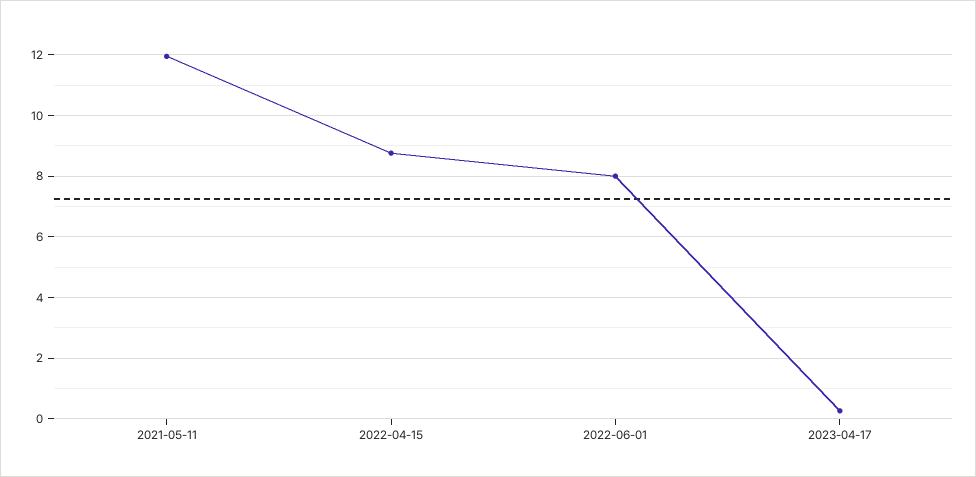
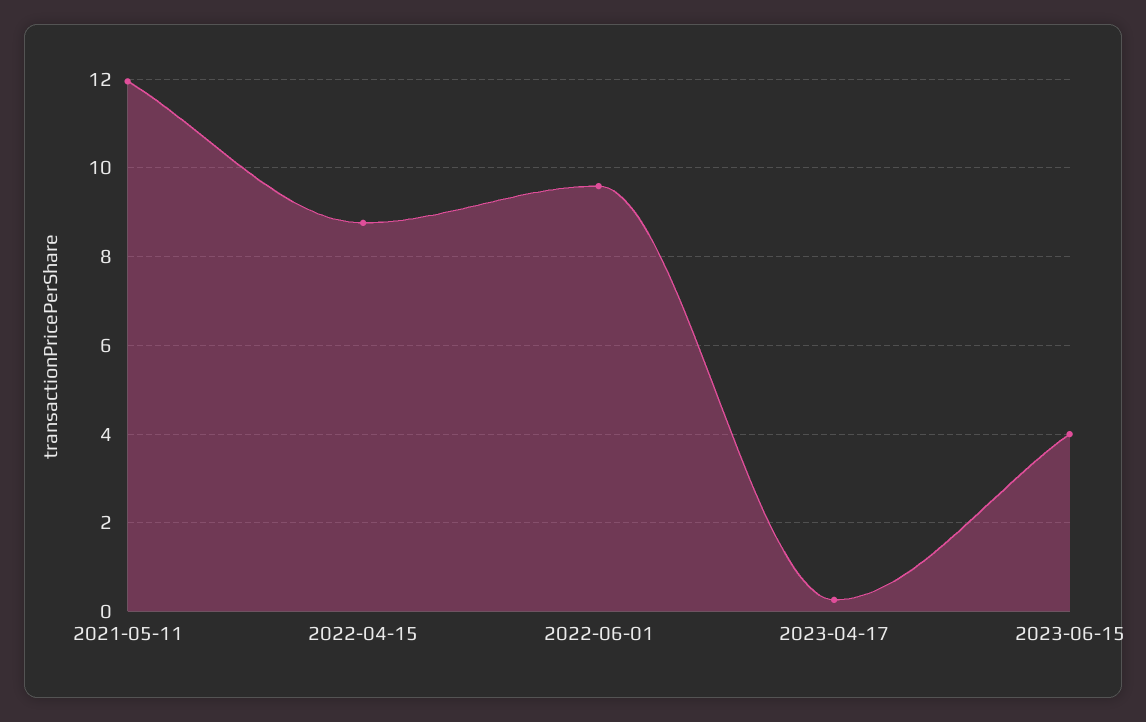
2022-06-01: 8 -> 9.6
2023-06-15: none -> 4

